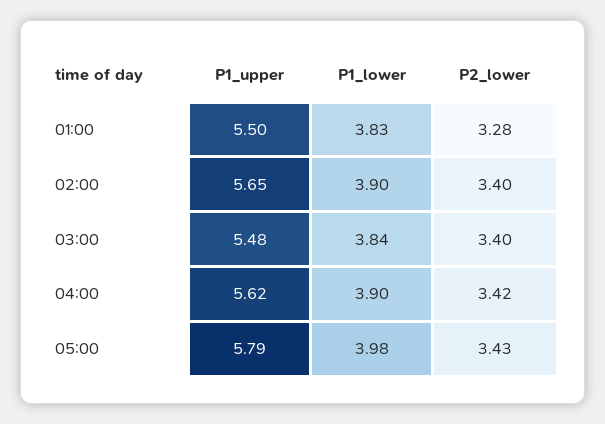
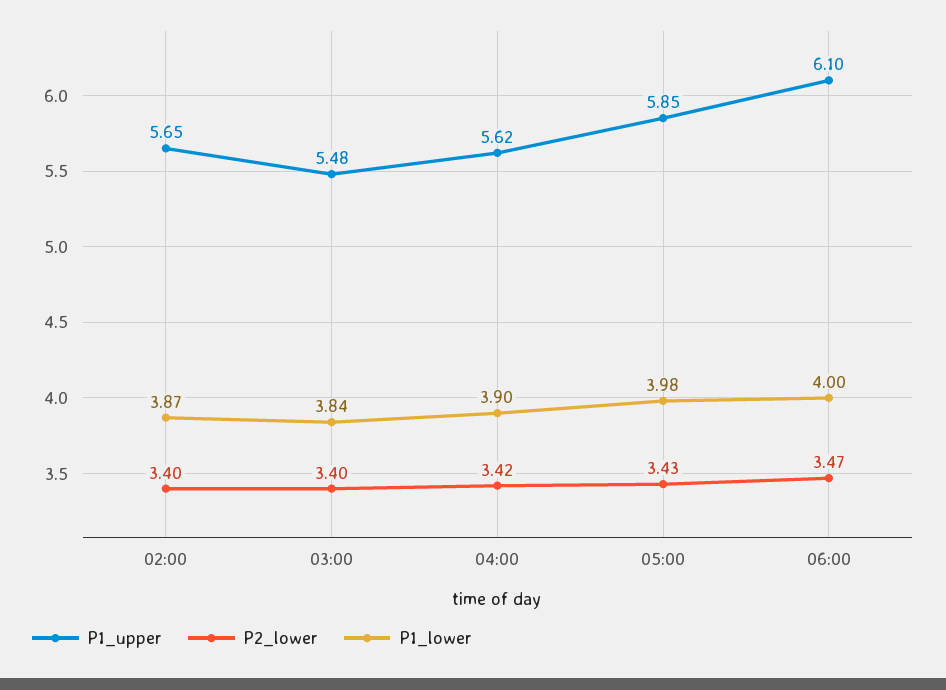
P1_upper, 01:00: 5.5 -> none
P1_lower, 01:00: 3.83 -> none
P2_lower, 01:00: 3.28 -> none
P1_lower, 02:00: 3.9 -> 3.87
P1_upper, 05:00: 5.79 -> 5.85
P1_upper, 06:00: none -> 6.1
P2_lower, 06:00: none -> 3.47
P1_lower, 06:00: none -> 4

